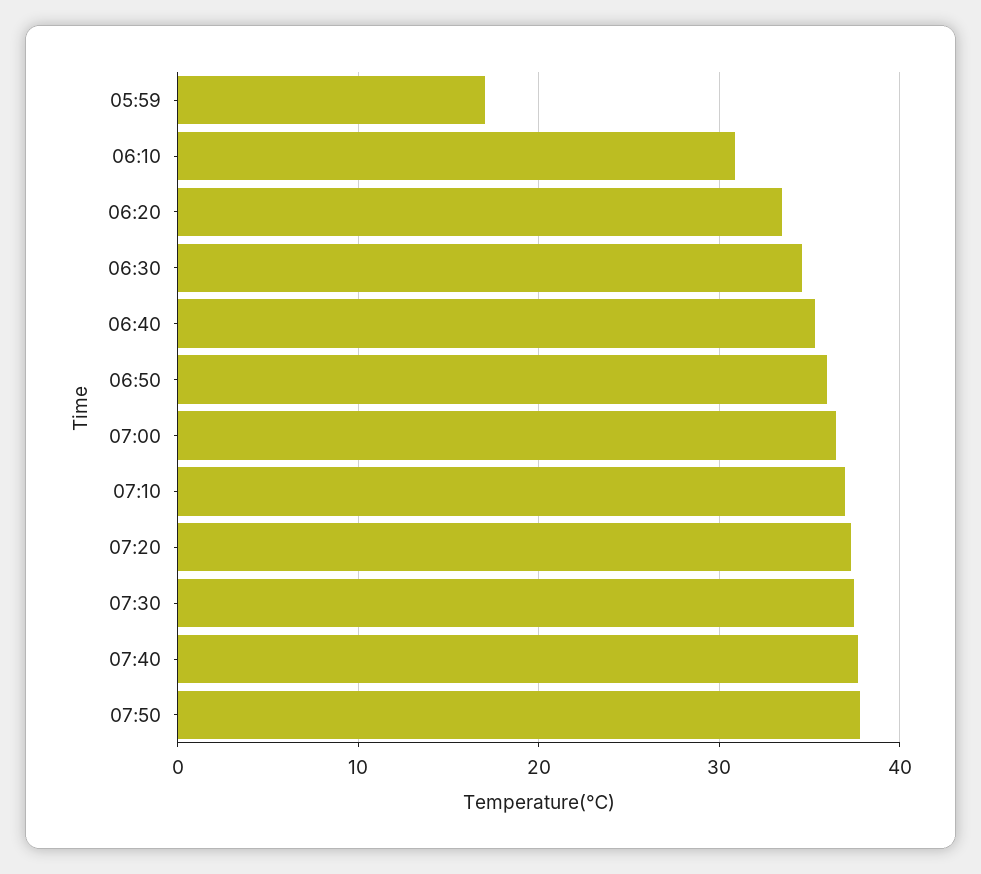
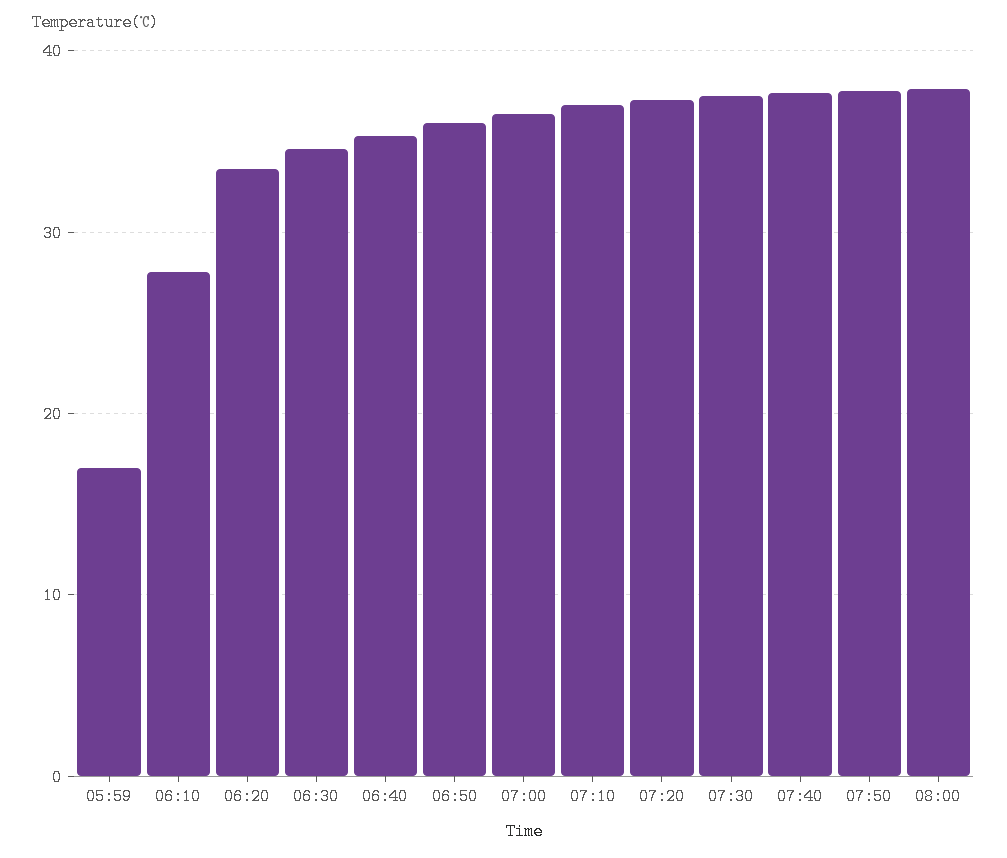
06:10: 31 -> 28
08:00: none -> 38

